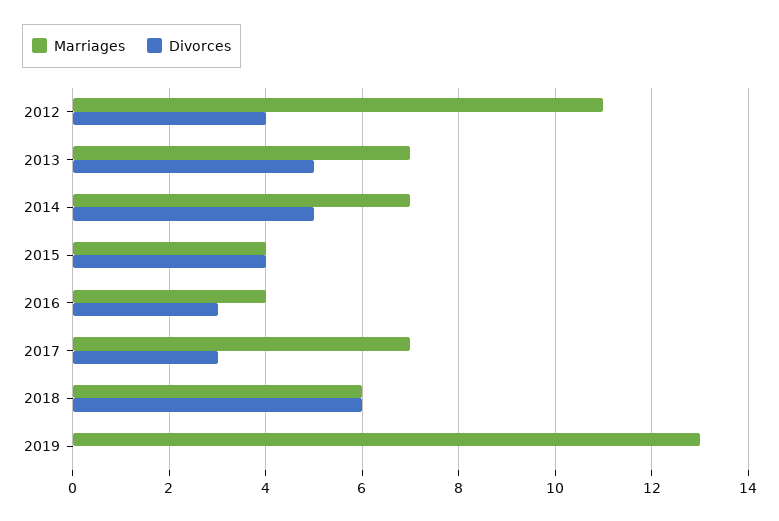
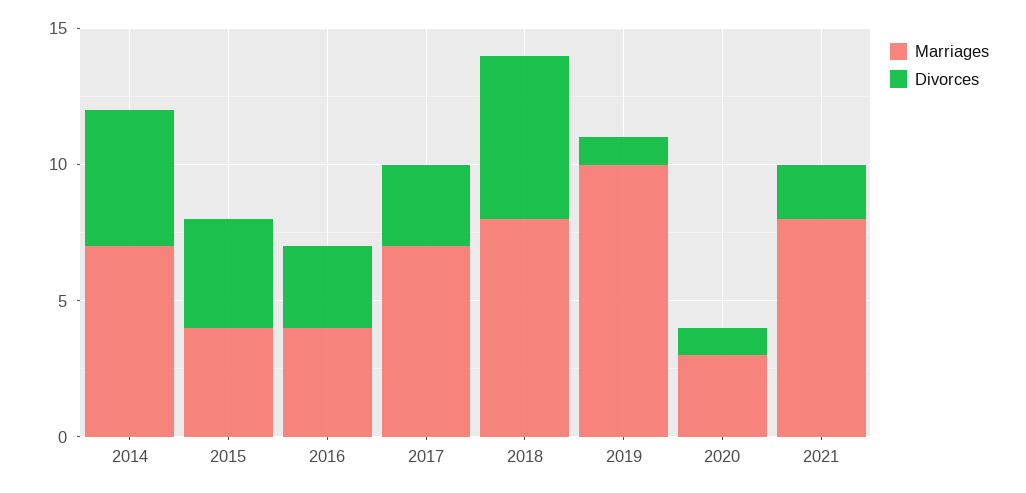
Marriages, 2012: 11 -> none
Divorces, 2012: 4 -> none
Marriages, 2013: 7 -> none
Divorces, 2013: 5 -> none
Marriages, 2018: 6 -> 8
Marriages, 2019: 13 -> 10
Divorces, 2019: 0 -> 1
Marriages, 2020: none -> 3
Divorces, 2020: none -> 1
Marriages, 2021: none -> 8
Divorces, 2021: none -> 2

